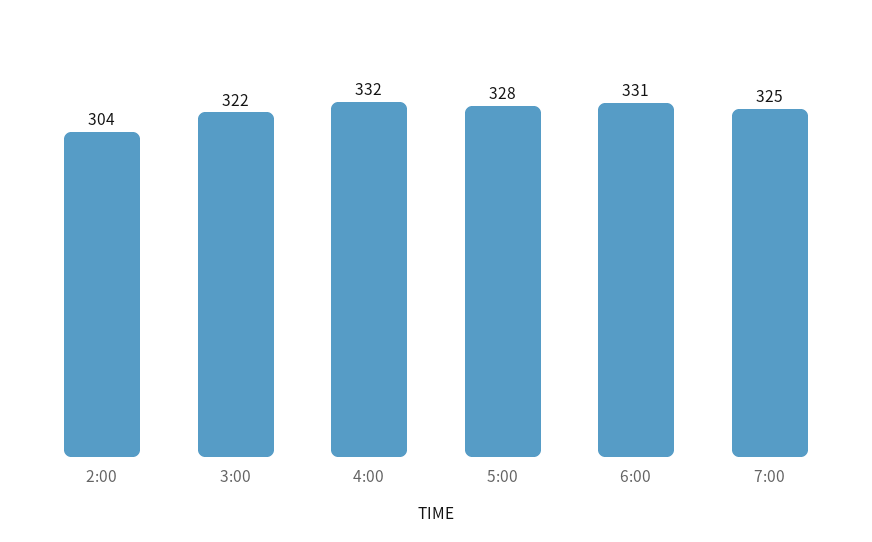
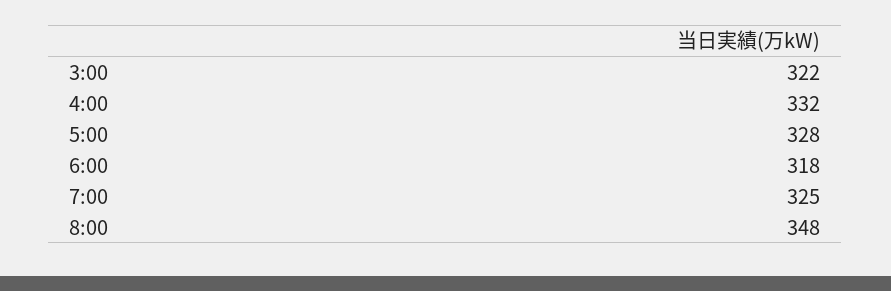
2:00: 304 -> none
6:00: 331 -> 318
8:00: none -> 348

